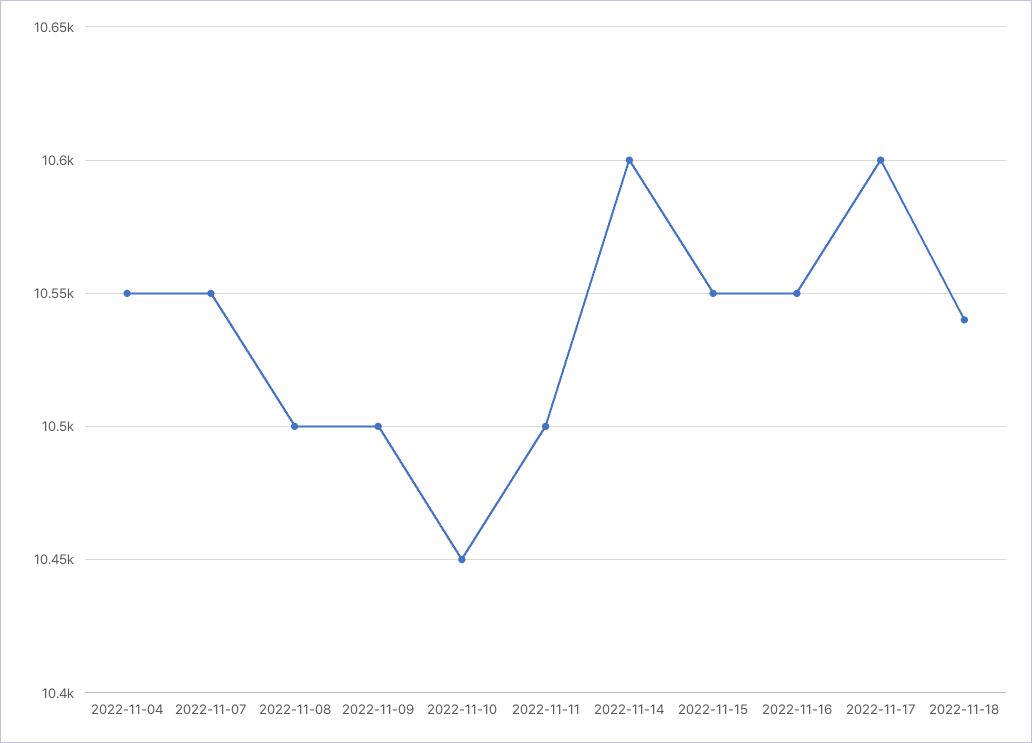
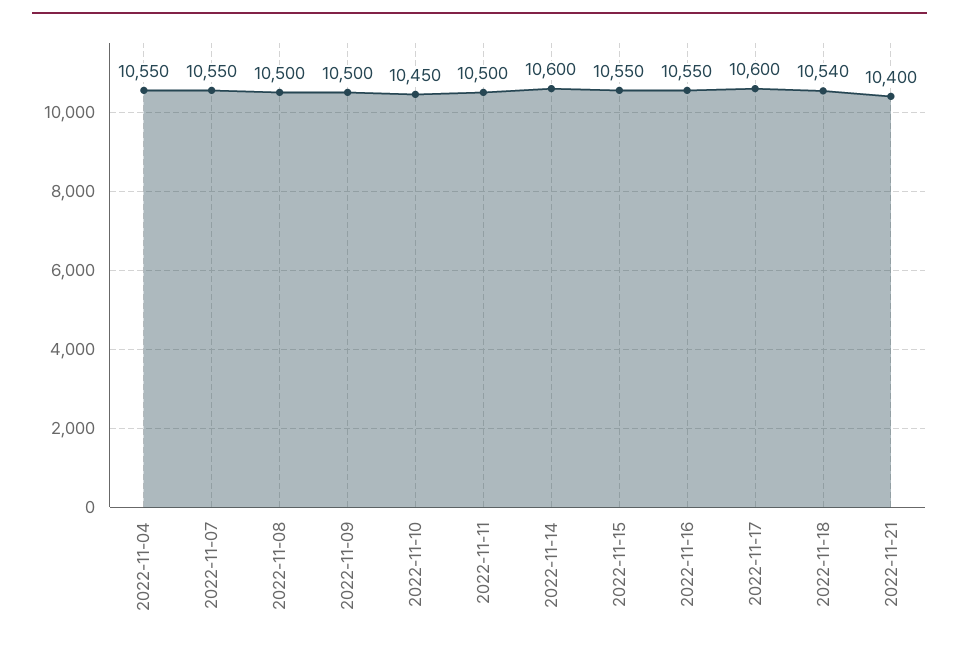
2022-11-21: none -> 10400

